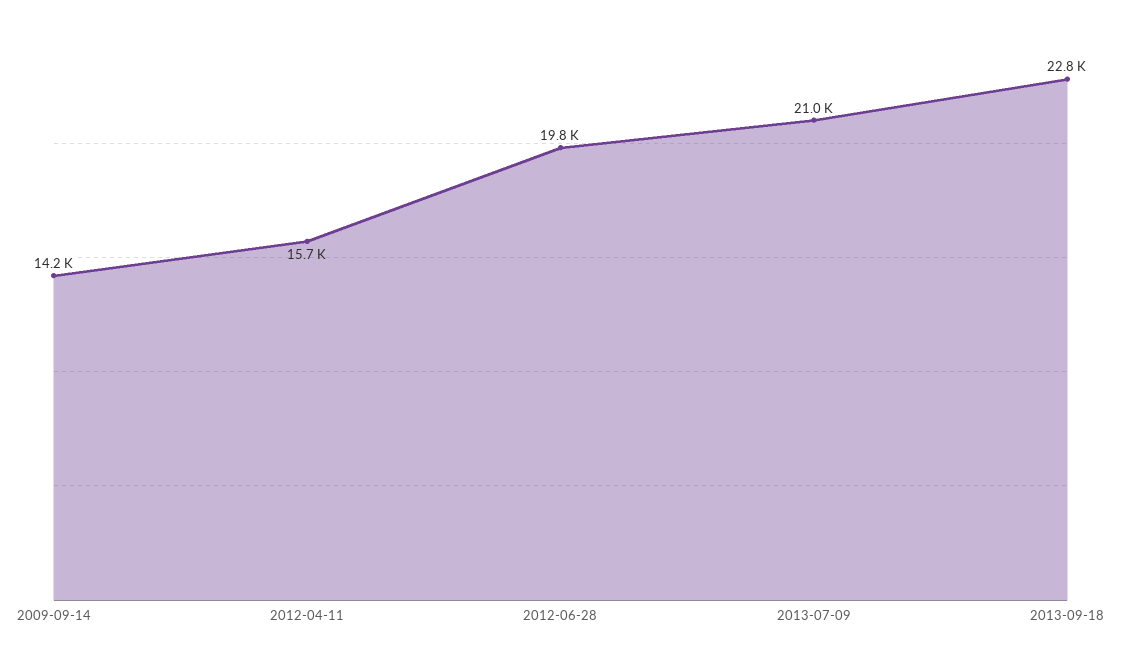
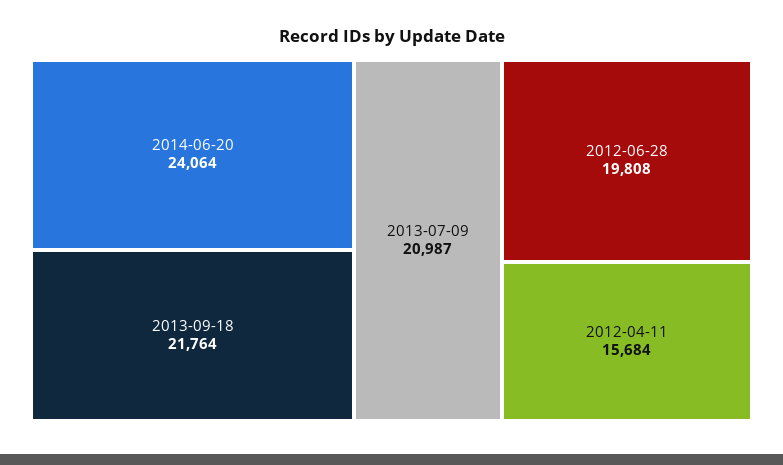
2009-09-14: 14200 -> none
2013-09-18: 22800 -> 21764
2014-06-20: none -> 24064

